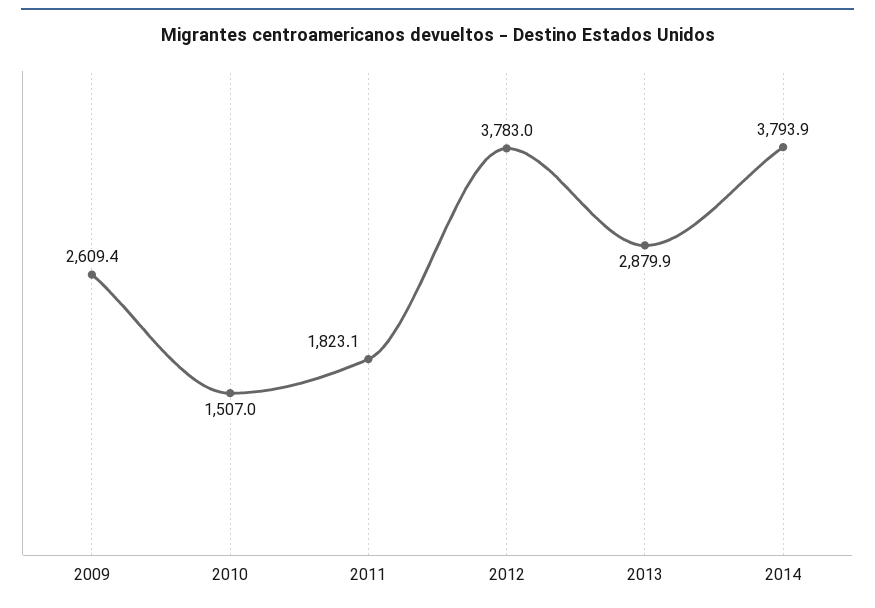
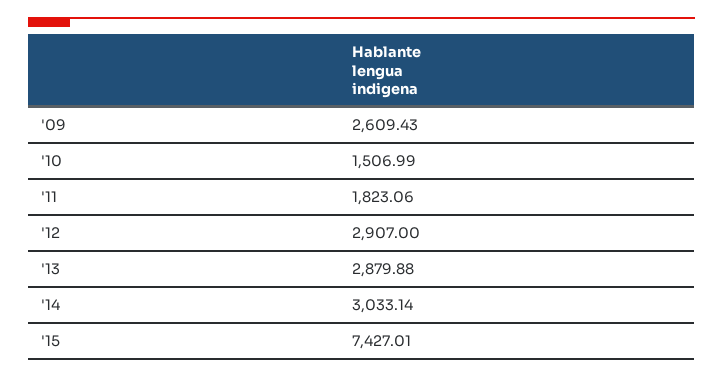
2012: 3783 -> 2907
2014: 3793.9 -> 3033.14
'15: none -> 7427.01

